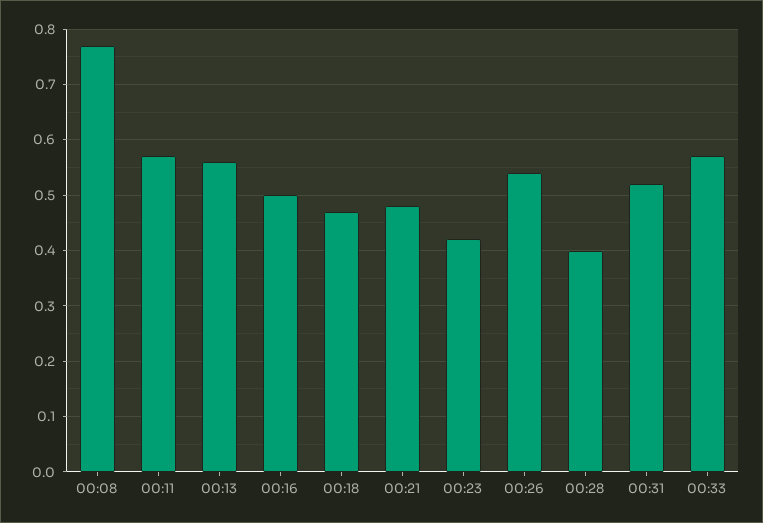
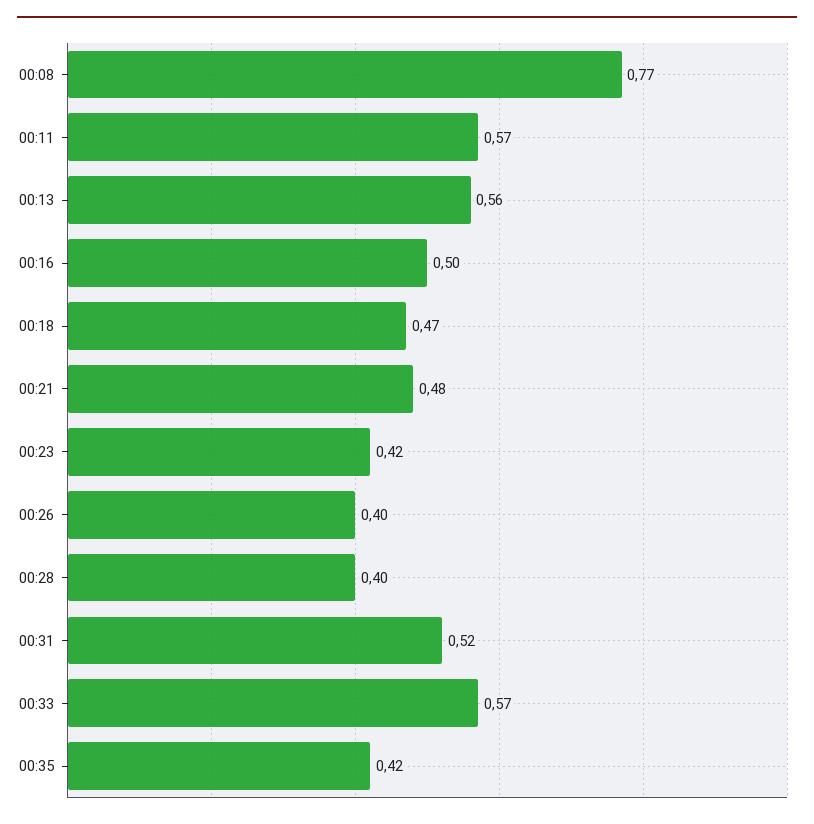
00:26: 0.55 -> 0.4
00:35: none -> 0.42

